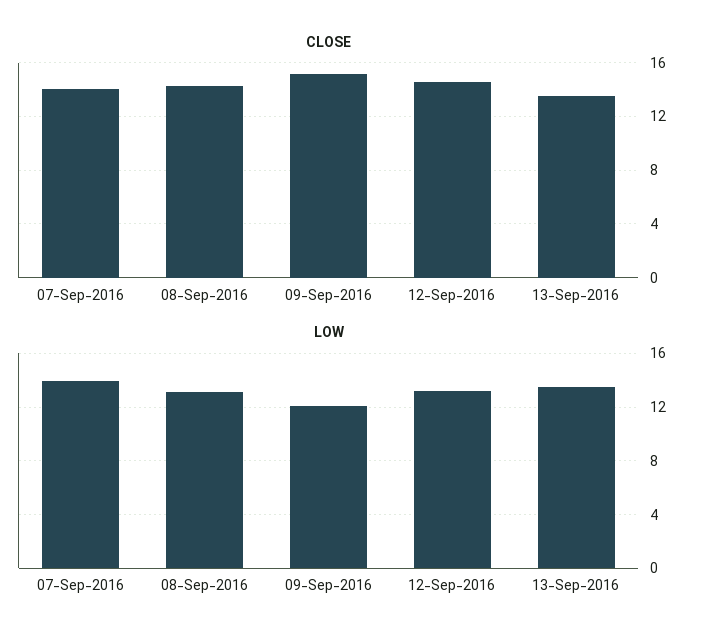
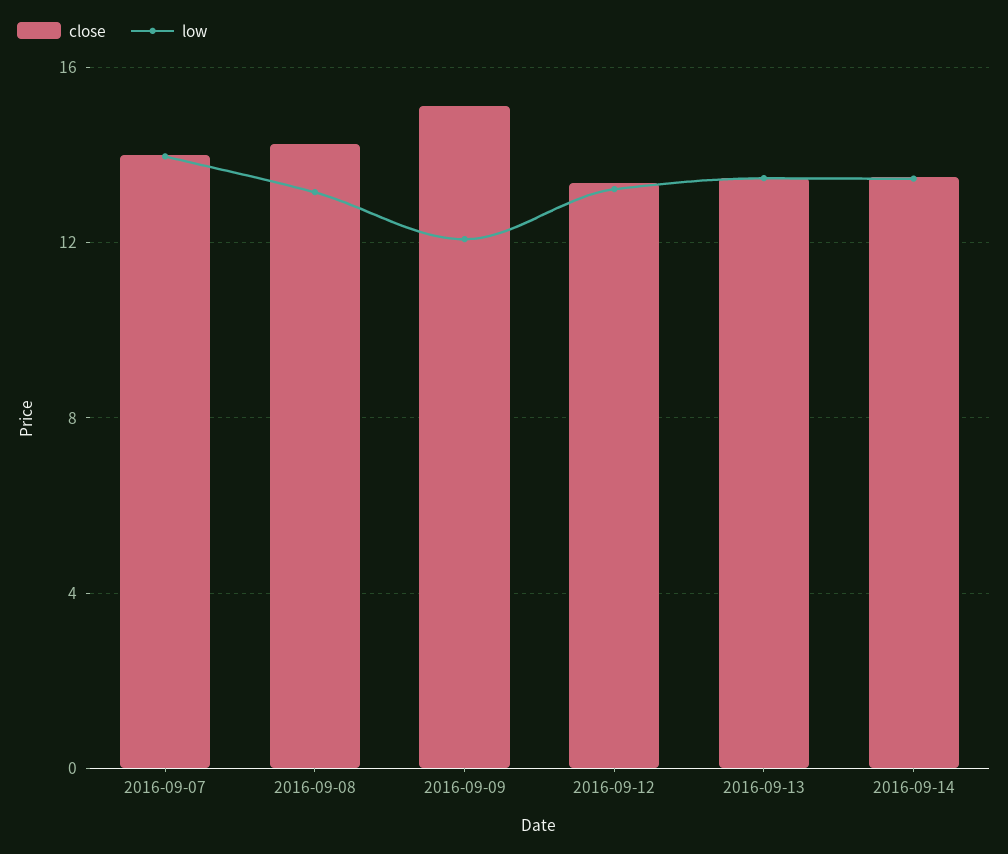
CLOSE, 12-Sep-2016: 14.5 -> 13.5
CLOSE, 2016-09-14: none -> 13.5
LOW, 2016-09-14: none -> 13.5

